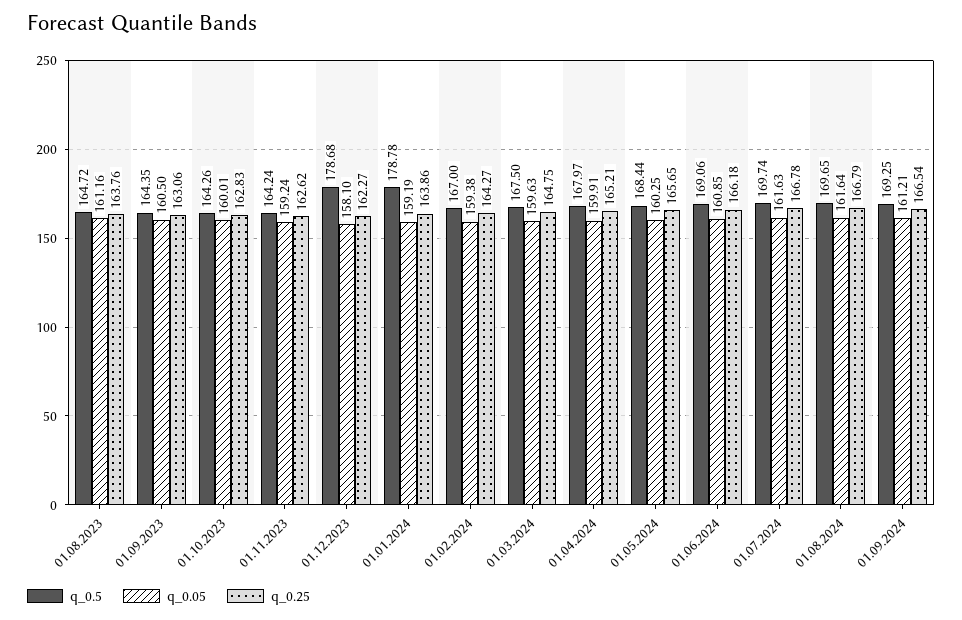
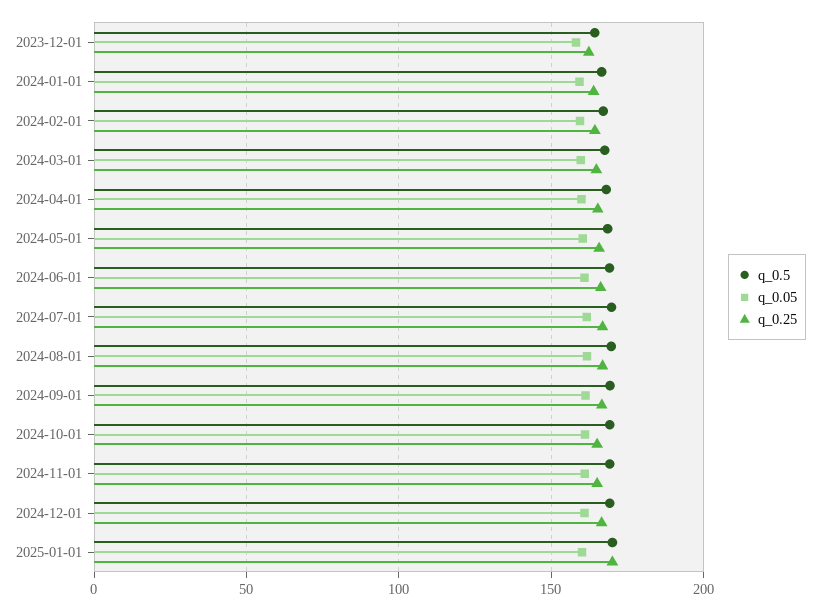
q_0.5, 01.08.2023: 164.72 -> none
q_0.05, 01.08.2023: 161.16 -> none
q_0.25, 01.08.2023: 163.76 -> none
q_0.5, 01.09.2023: 164.35 -> none
q_0.05, 01.09.2023: 160.5 -> none
q_0.25, 01.09.2023: 163.06 -> none
q_0.5, 01.10.2023: 164.26 -> none
q_0.05, 01.10.2023: 160.01 -> none
q_0.25, 01.10.2023: 162.83 -> none
q_0.5, 01.11.2023: 164.24 -> none
q_0.05, 01.11.2023: 159.24 -> none
q_0.25, 01.11.2023: 162.62 -> none
q_0.5, 01.12.2023: 178.68 -> 165
q_0.5, 01.01.2024: 178.78 -> 165
q_0.5, 2024-10-01: none -> 170
q_0.05, 2024-10-01: none -> 160
q_0.25, 2024-10-01: none -> 165
q_0.5, 2024-11-01: none -> 170
q_0.05, 2024-11-01: none -> 160
q_0.25, 2024-11-01: none -> 165
q_0.5, 2024-12-01: none -> 170
q_0.05, 2024-12-01: none -> 160
q_0.25, 2024-12-01: none -> 165
q_0.5, 2025-01-01: none -> 170
q_0.05, 2025-01-01: none -> 160
q_0.25, 2025-01-01: none -> 170

